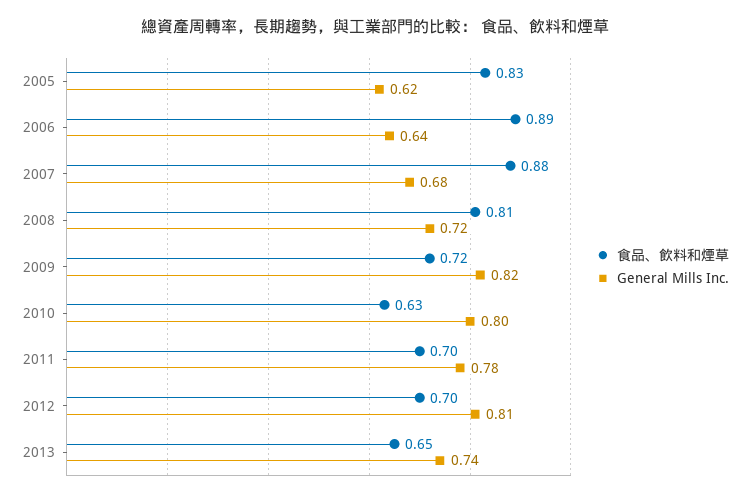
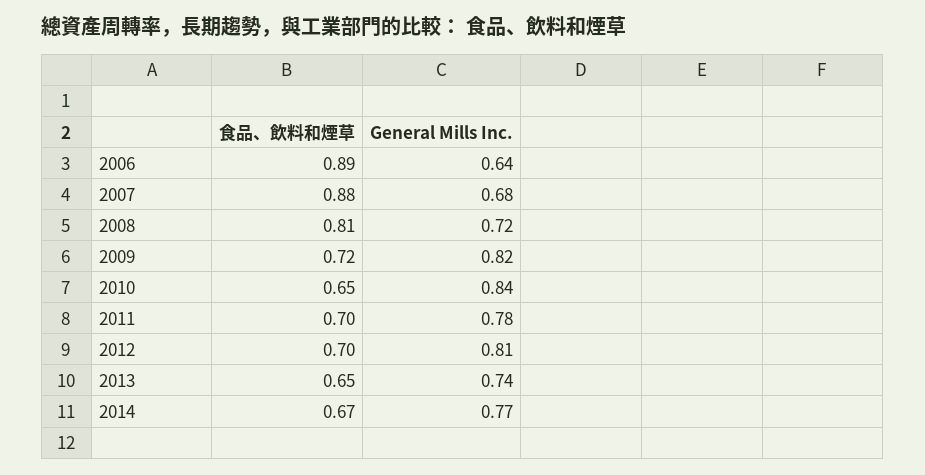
食品、飲料和煙草, 2005: 0.83 -> none
General Mills Inc., 2005: 0.62 -> none
食品、飲料和煙草, 2010: 0.63 -> 0.65
General Mills Inc., 2010: 0.8 -> 0.84
食品、飲料和煙草, 2014: none -> 0.67
General Mills Inc., 2014: none -> 0.77

